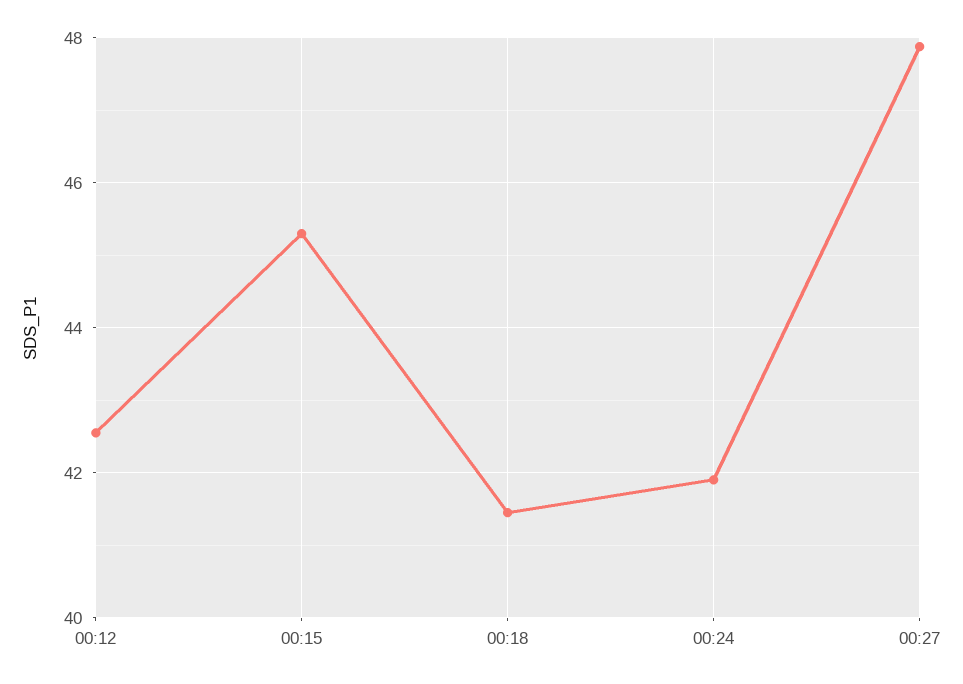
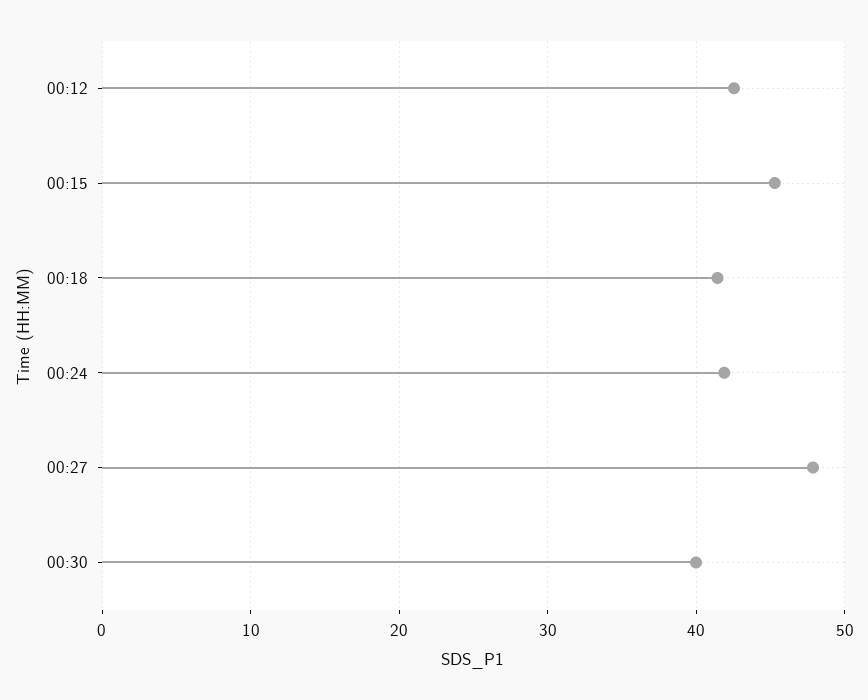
00:30: none -> 40

